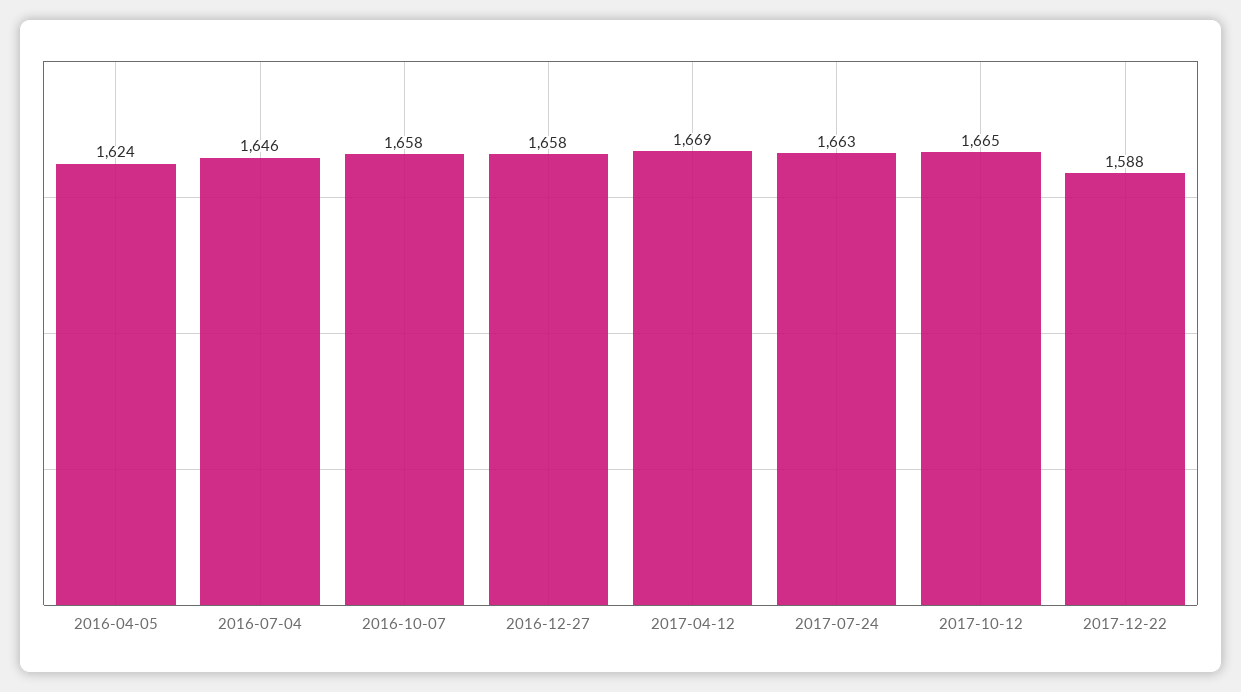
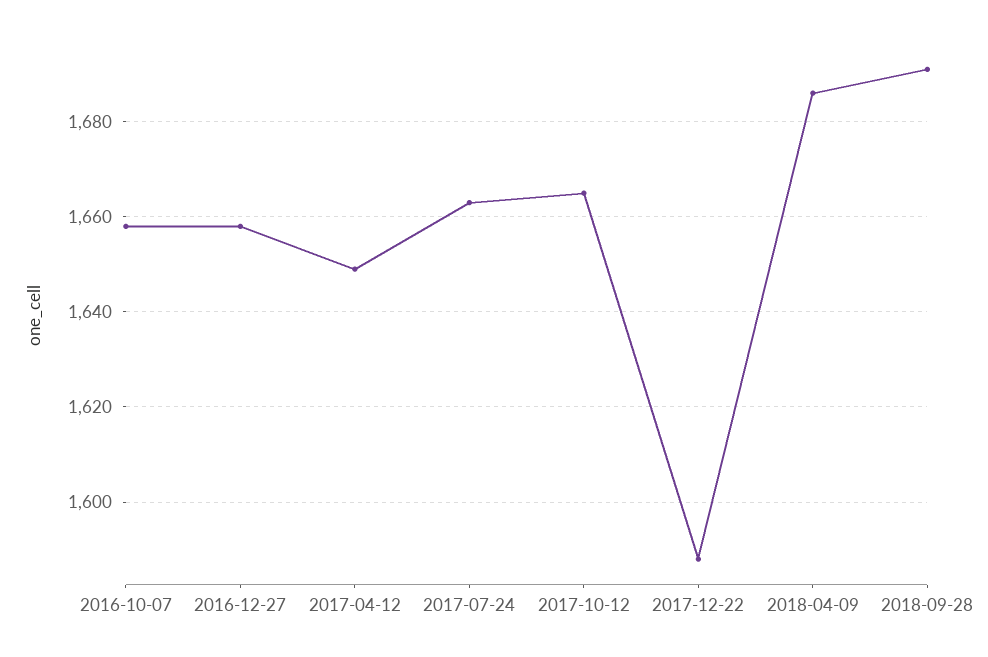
2016-04-05: 1624 -> none
2016-07-04: 1646 -> none
2017-04-12: 1669 -> 1650
2018-04-09: none -> 1685
2018-09-28: none -> 1690

